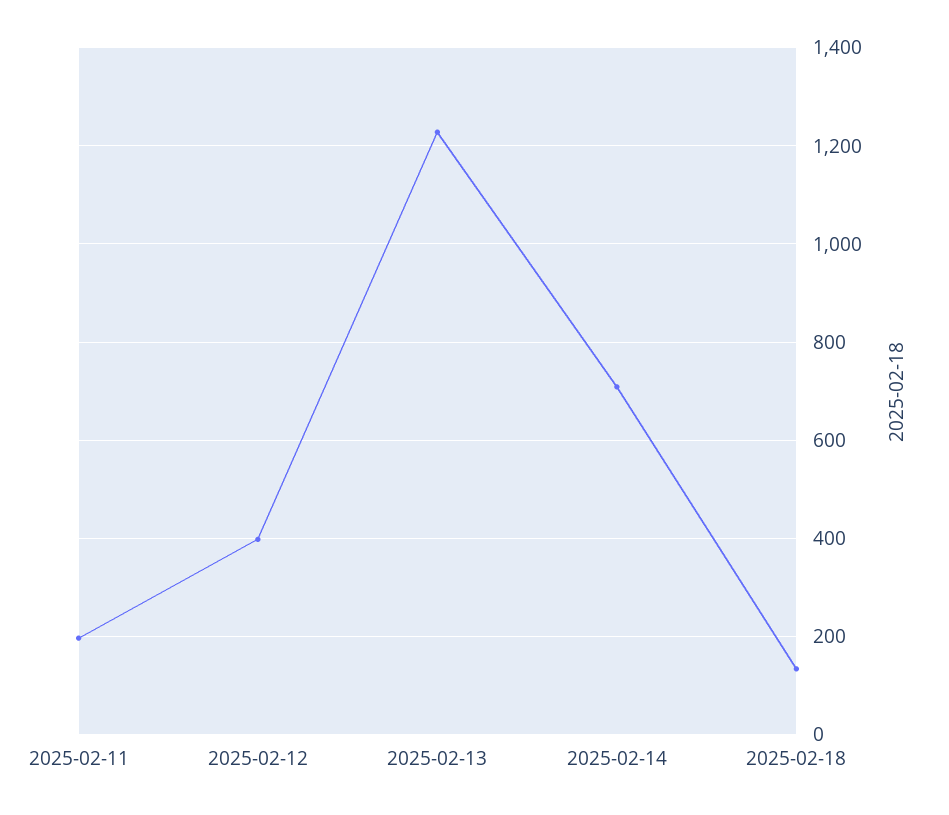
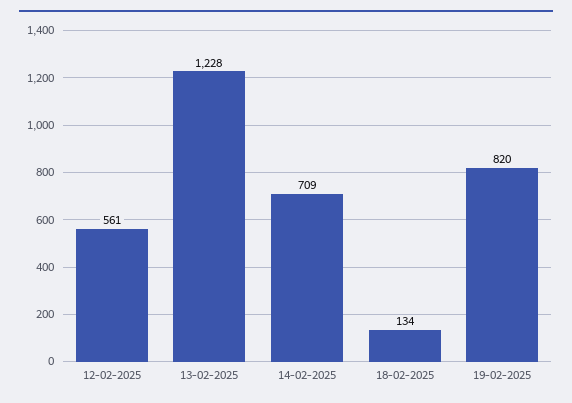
2025-02-11: 200 -> none
2025-02-12: 400 -> 561
19-02-2025: none -> 820

